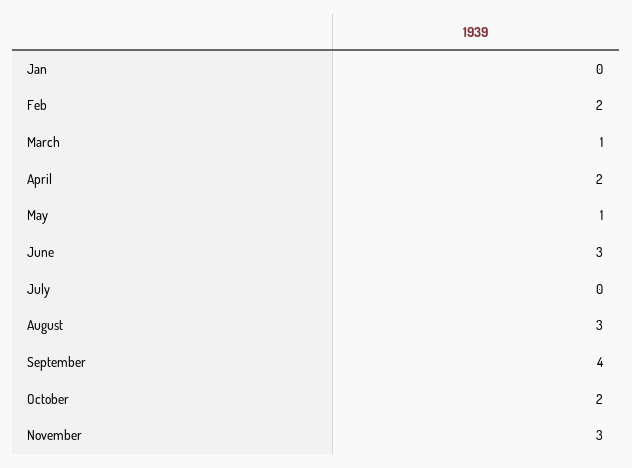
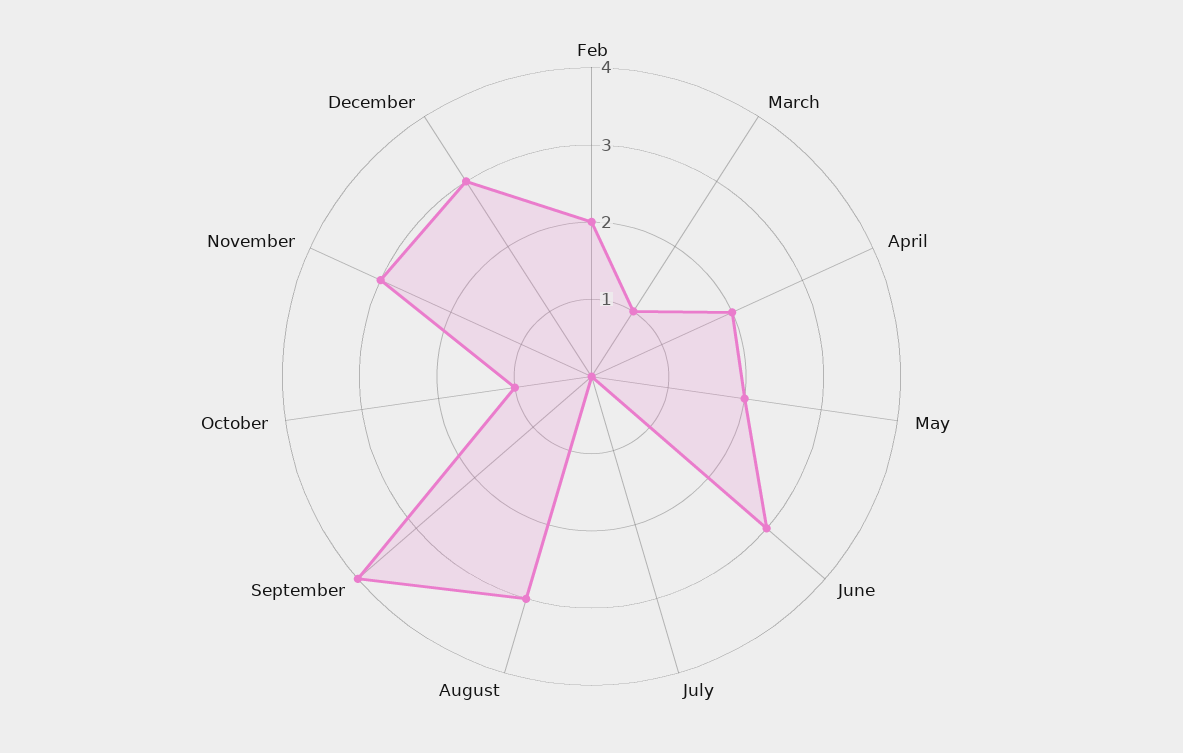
Jan: 0 -> none
May: 1 -> 2
October: 2 -> 1
December: none -> 3

